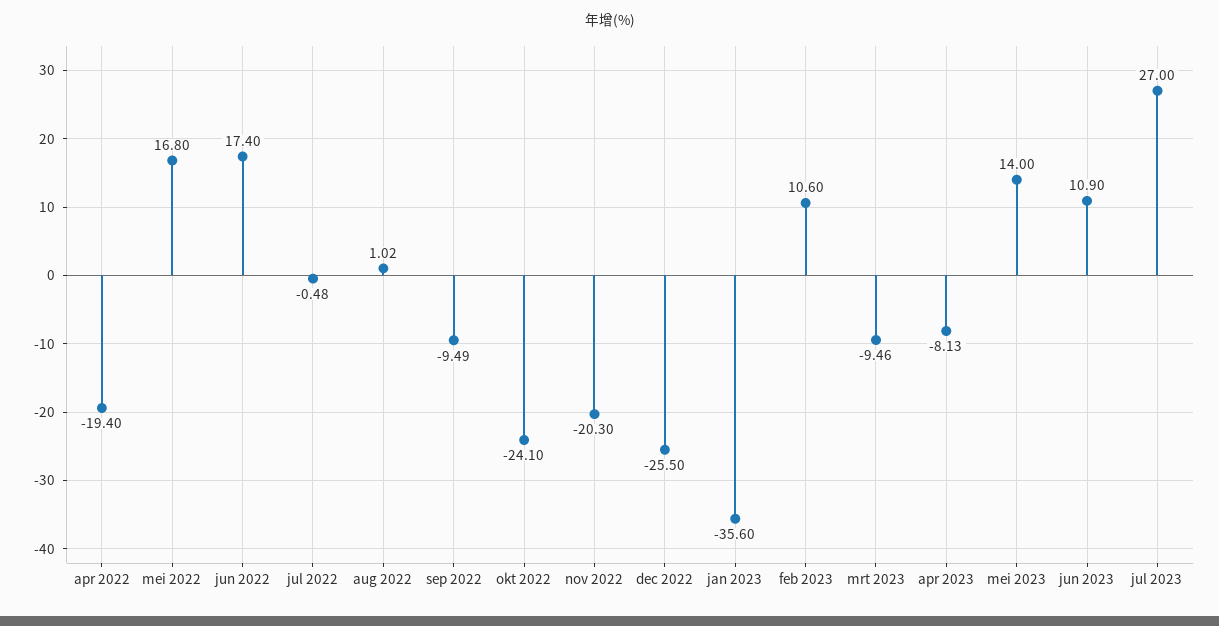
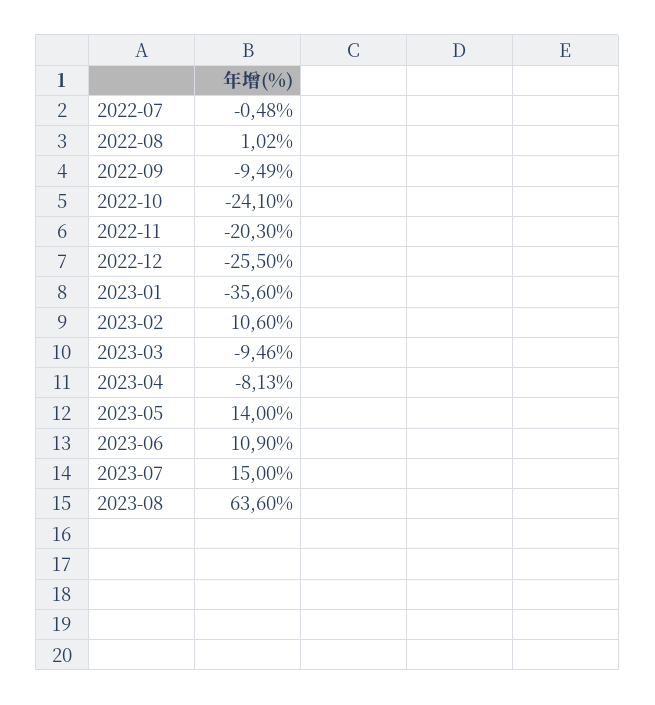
apr 2022: -19.4 -> none
mei 2022: 16.8 -> none
jun 2022: 17.4 -> none
jul 2023: 27 -> 15
2023-08: none -> 63.6

